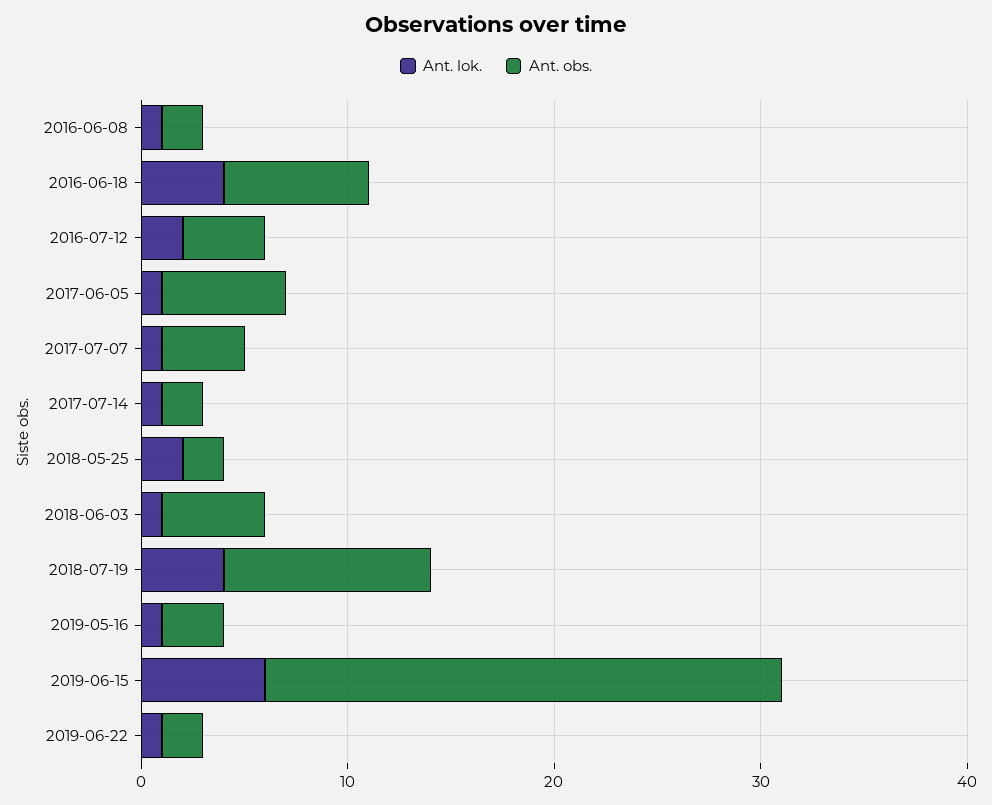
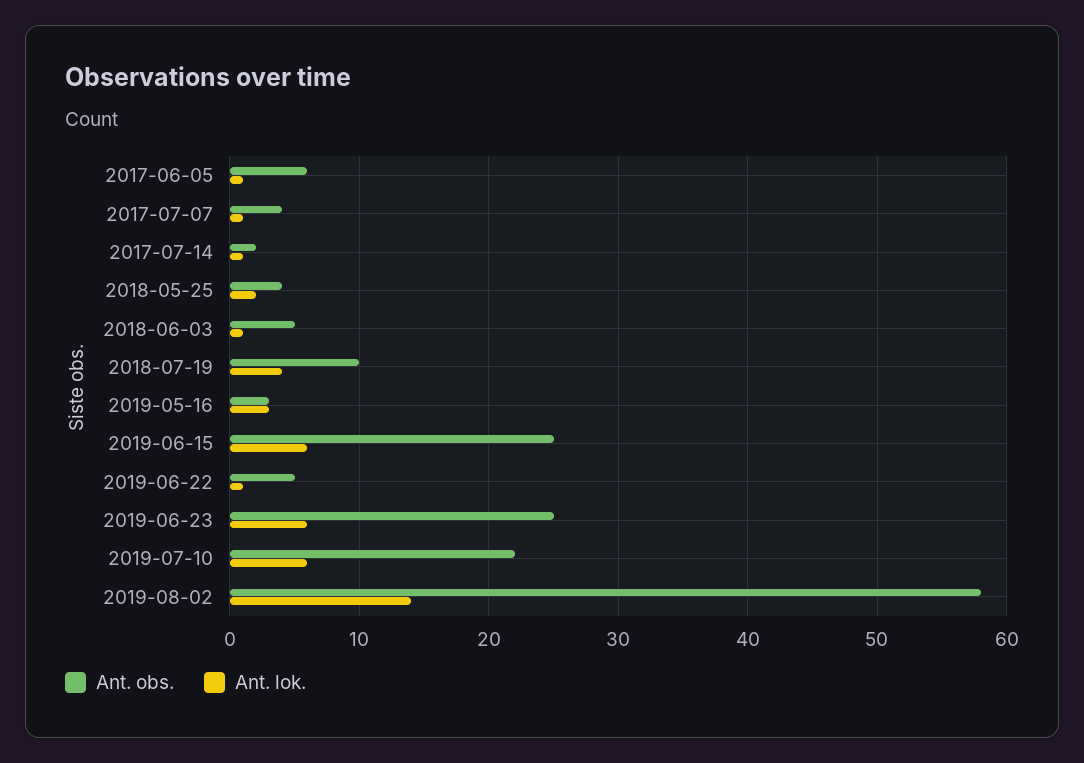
Ant. lok., 2016-06-08: 1 -> none
Ant. obs., 2016-06-08: 2 -> none
Ant. lok., 2016-06-18: 4 -> none
Ant. obs., 2016-06-18: 7 -> none
Ant. lok., 2016-07-12: 2 -> none
Ant. obs., 2016-07-12: 4 -> none
Ant. obs., 2018-05-25: 2 -> 4
Ant. lok., 2019-05-16: 1 -> 3
Ant. obs., 2019-06-22: 2 -> 5
Ant. obs., 2019-06-23: none -> 25
Ant. lok., 2019-06-23: none -> 6
Ant. obs., 2019-07-10: none -> 22
Ant. lok., 2019-07-10: none -> 6
Ant. obs., 2019-08-02: none -> 58
Ant. lok., 2019-08-02: none -> 14

